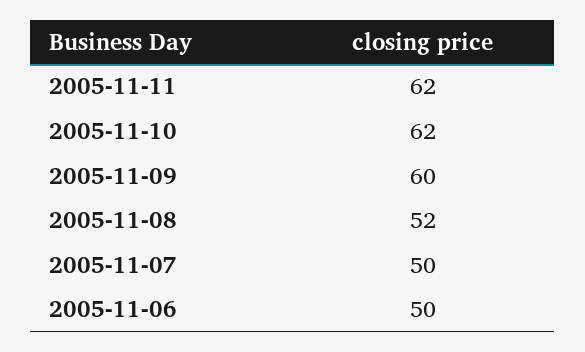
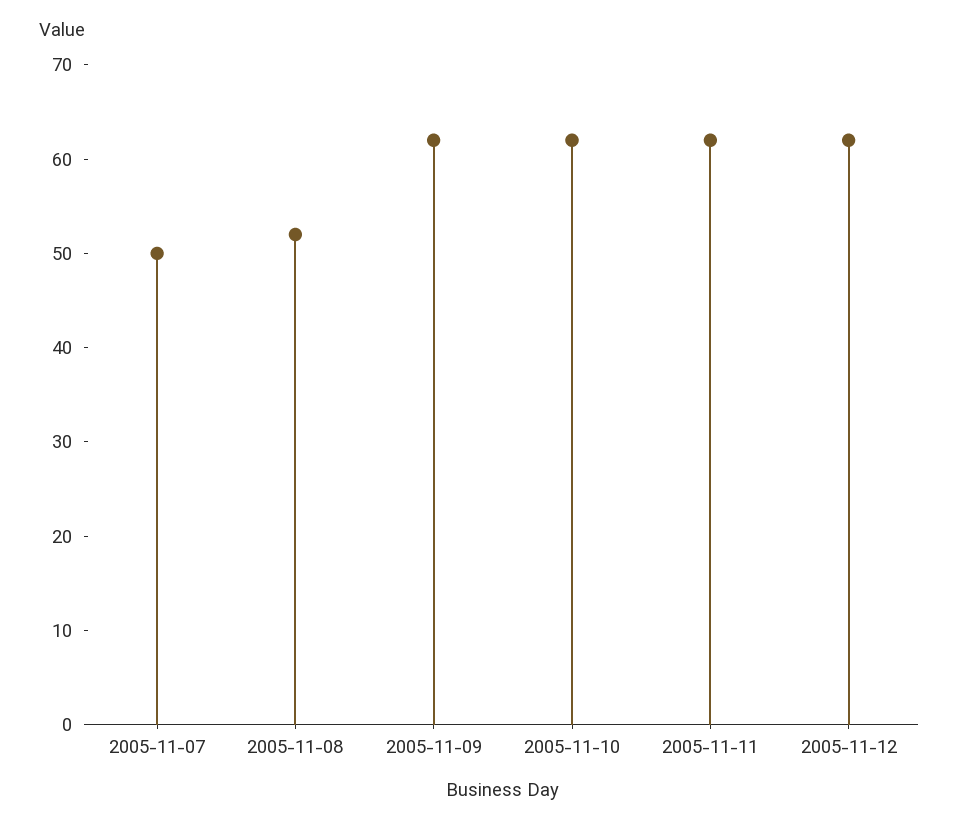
2005-11-09: 60 -> 62
2005-11-06: 50 -> none
2005-11-12: none -> 62

